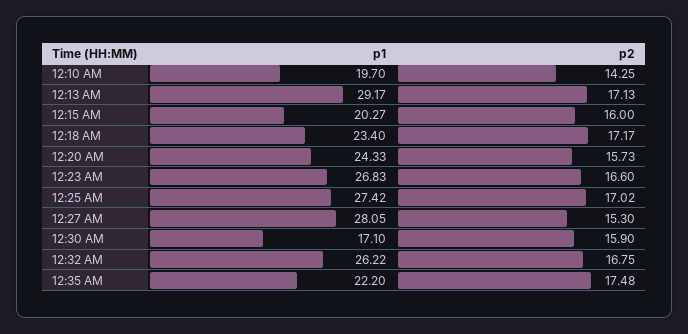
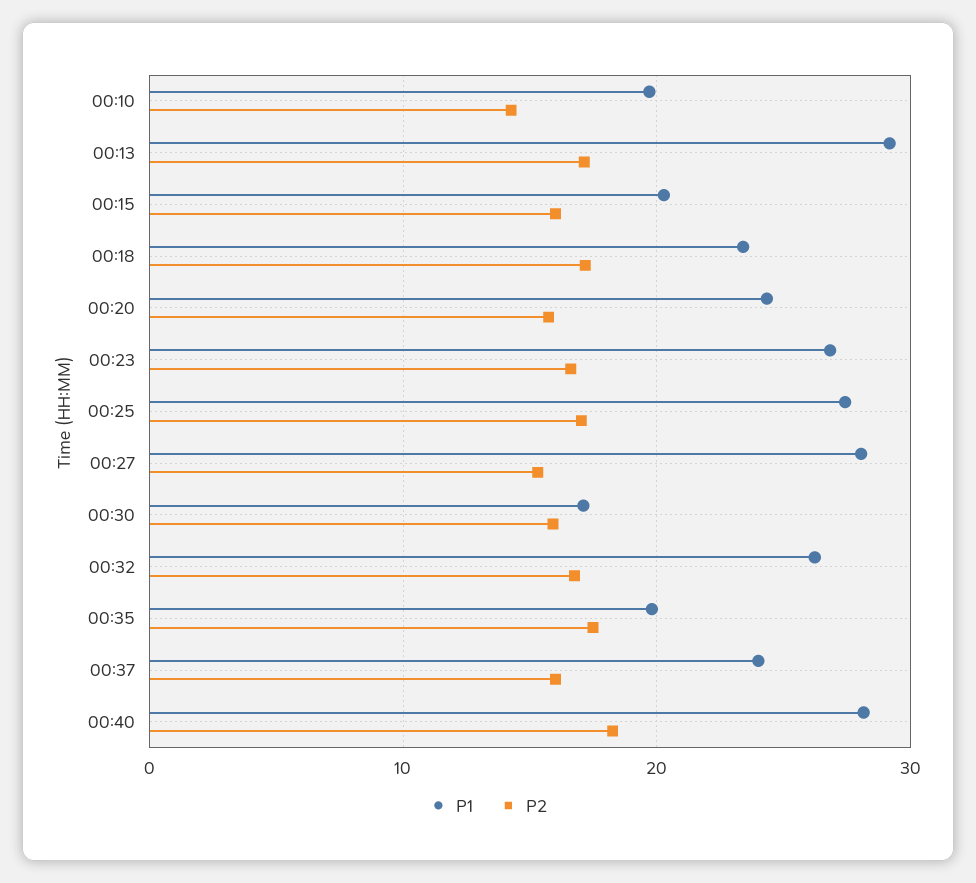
p1, 12:35 AM: 22.2 -> 20
p1, 00:37: none -> 24
p2, 00:37: none -> 16
p1, 00:40: none -> 28
p2, 00:40: none -> 18

